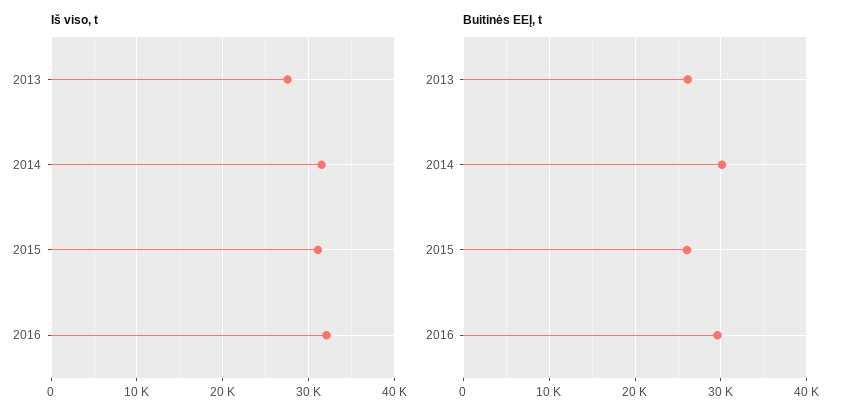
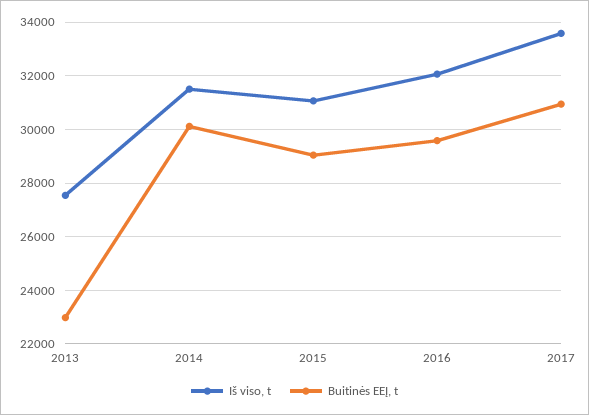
Buitinės EEĮ, t, 2013: 26000 -> 23000
Buitinės EEĮ, t, 2015: 26000 -> 29000
Iš viso, t, 2017: none -> 33500
Buitinės EEĮ, t, 2017: none -> 31000

